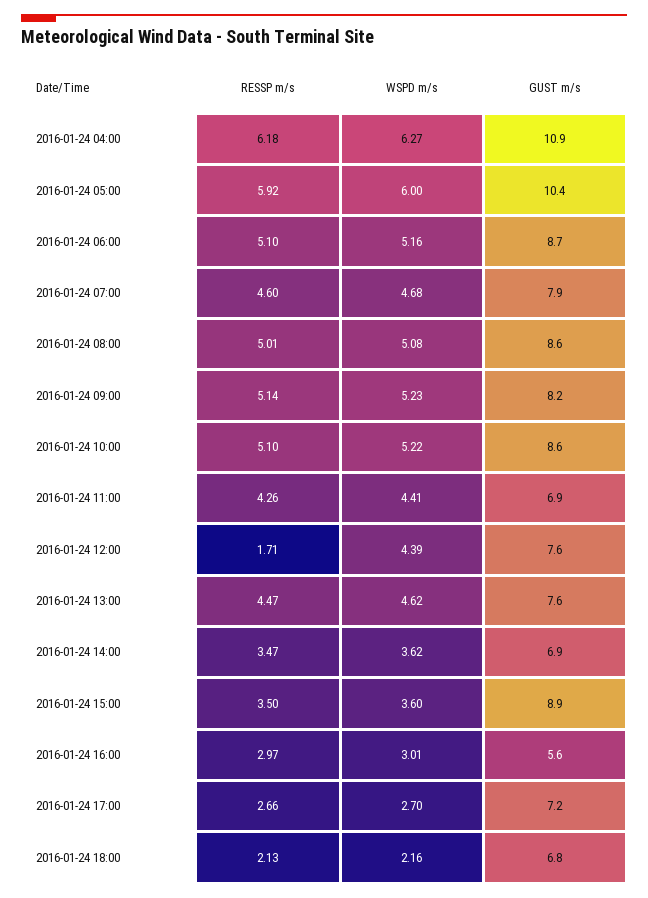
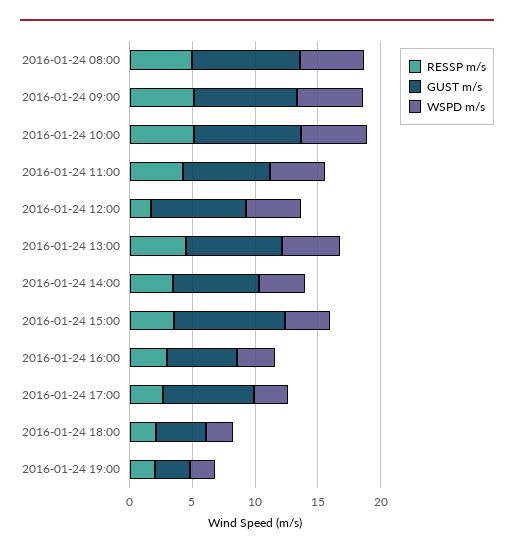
RESSP m/s, 2016-01-24 04:00: 6.18 -> none
WSPD m/s, 2016-01-24 04:00: 6.27 -> none
GUST m/s, 2016-01-24 04:00: 10.9 -> none
RESSP m/s, 2016-01-24 05:00: 5.92 -> none
WSPD m/s, 2016-01-24 05:00: 6 -> none
GUST m/s, 2016-01-24 05:00: 10.4 -> none
RESSP m/s, 2016-01-24 06:00: 5.1 -> none
WSPD m/s, 2016-01-24 06:00: 5.16 -> none
GUST m/s, 2016-01-24 06:00: 8.7 -> none
RESSP m/s, 2016-01-24 07:00: 4.6 -> none
WSPD m/s, 2016-01-24 07:00: 4.68 -> none
GUST m/s, 2016-01-24 07:00: 7.9 -> none
GUST m/s, 2016-01-24 18:00: 6.8 -> 4
RESSP m/s, 2016-01-24 19:00: none -> 2
GUST m/s, 2016-01-24 19:00: none -> 3
WSPD m/s, 2016-01-24 19:00: none -> 2

